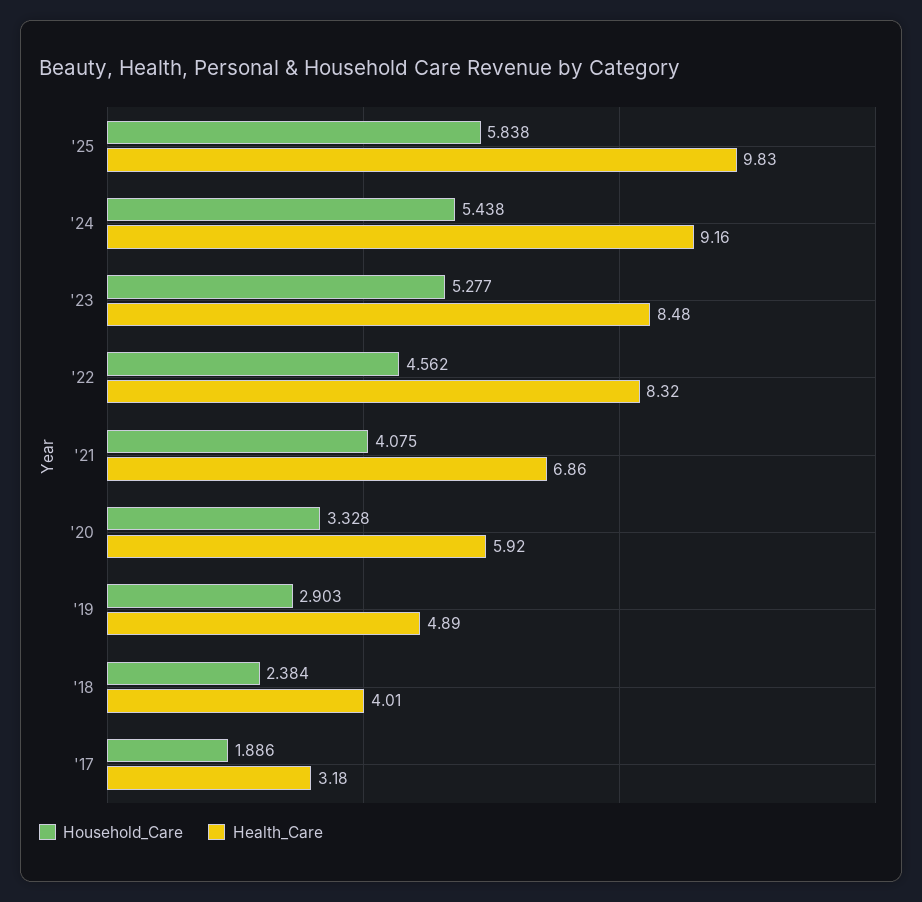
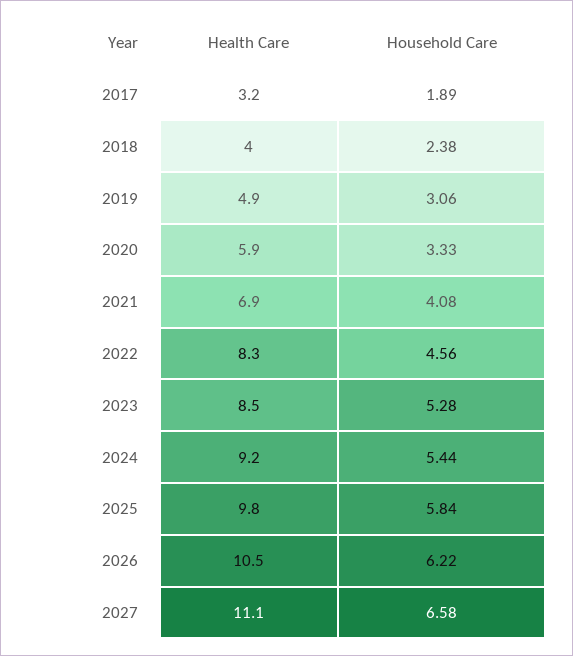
Household_Care, '19: 2.903 -> 3.06
Health_Care, 2026: none -> 10.5
Household_Care, 2026: none -> 6.22
Health_Care, 2027: none -> 11.1
Household_Care, 2027: none -> 6.58

